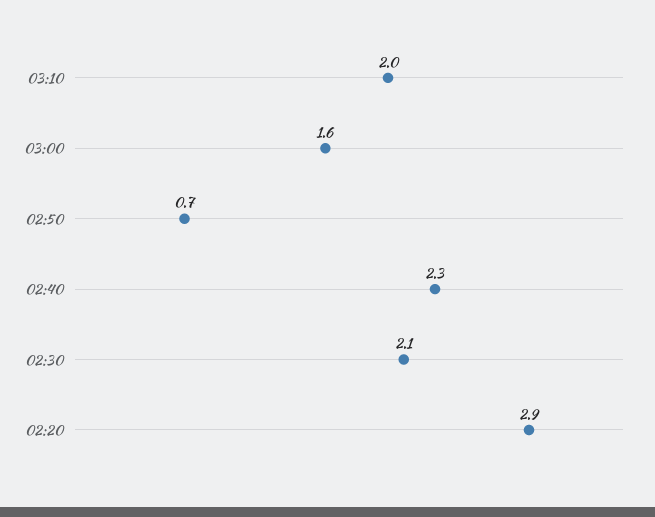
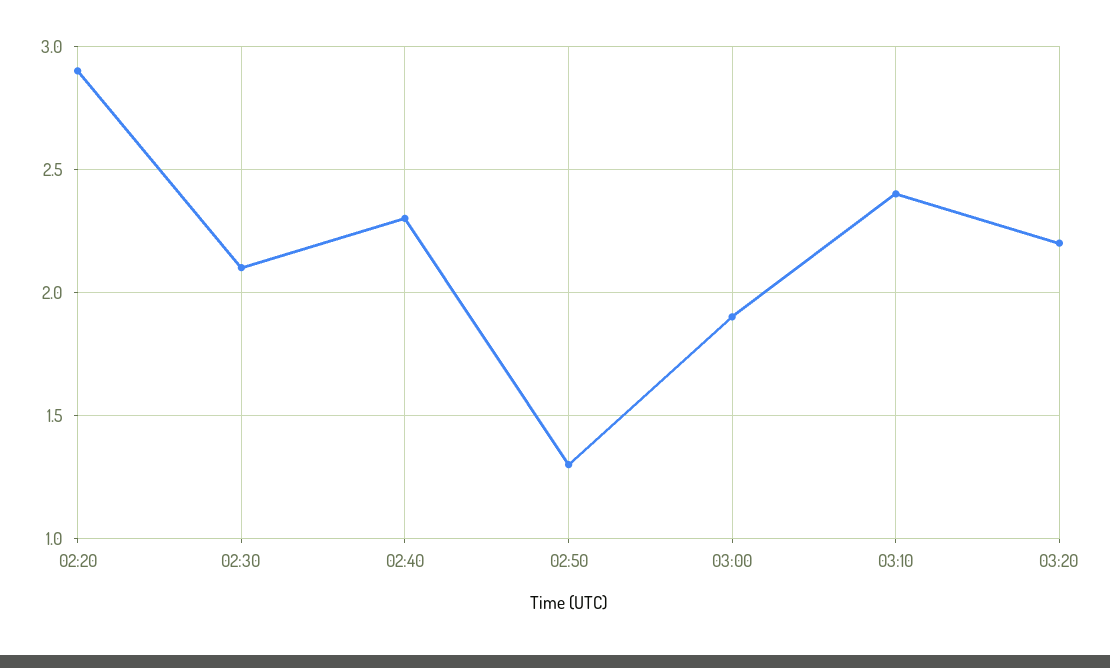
03:10: 2 -> 2.4
03:00: 1.6 -> 1.9
02:50: 0.7 -> 1.3
03:20: none -> 2.2

